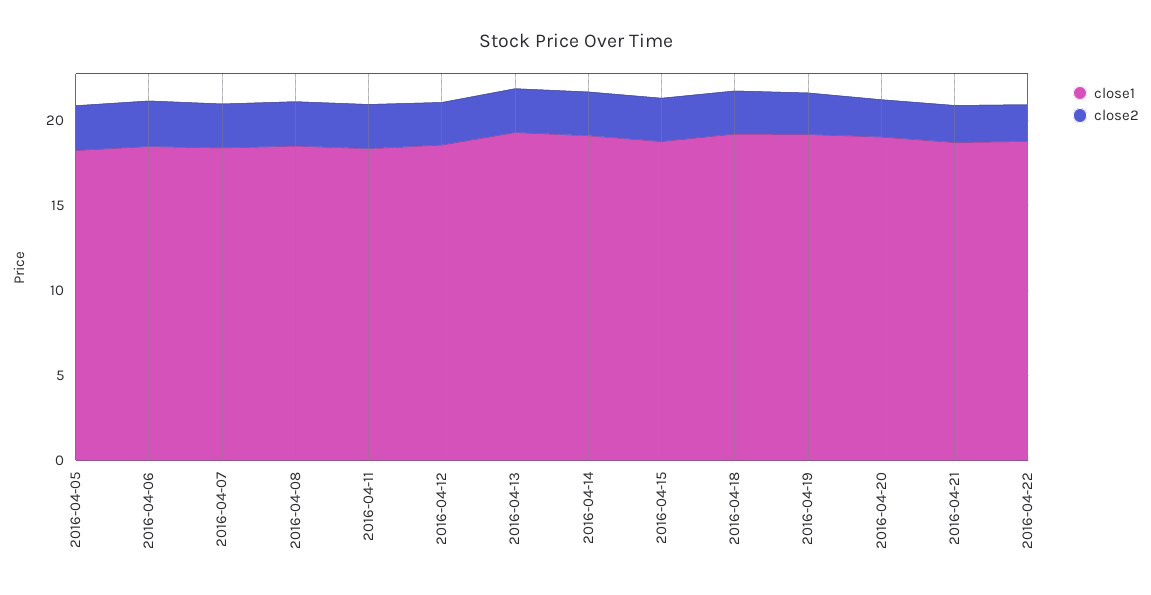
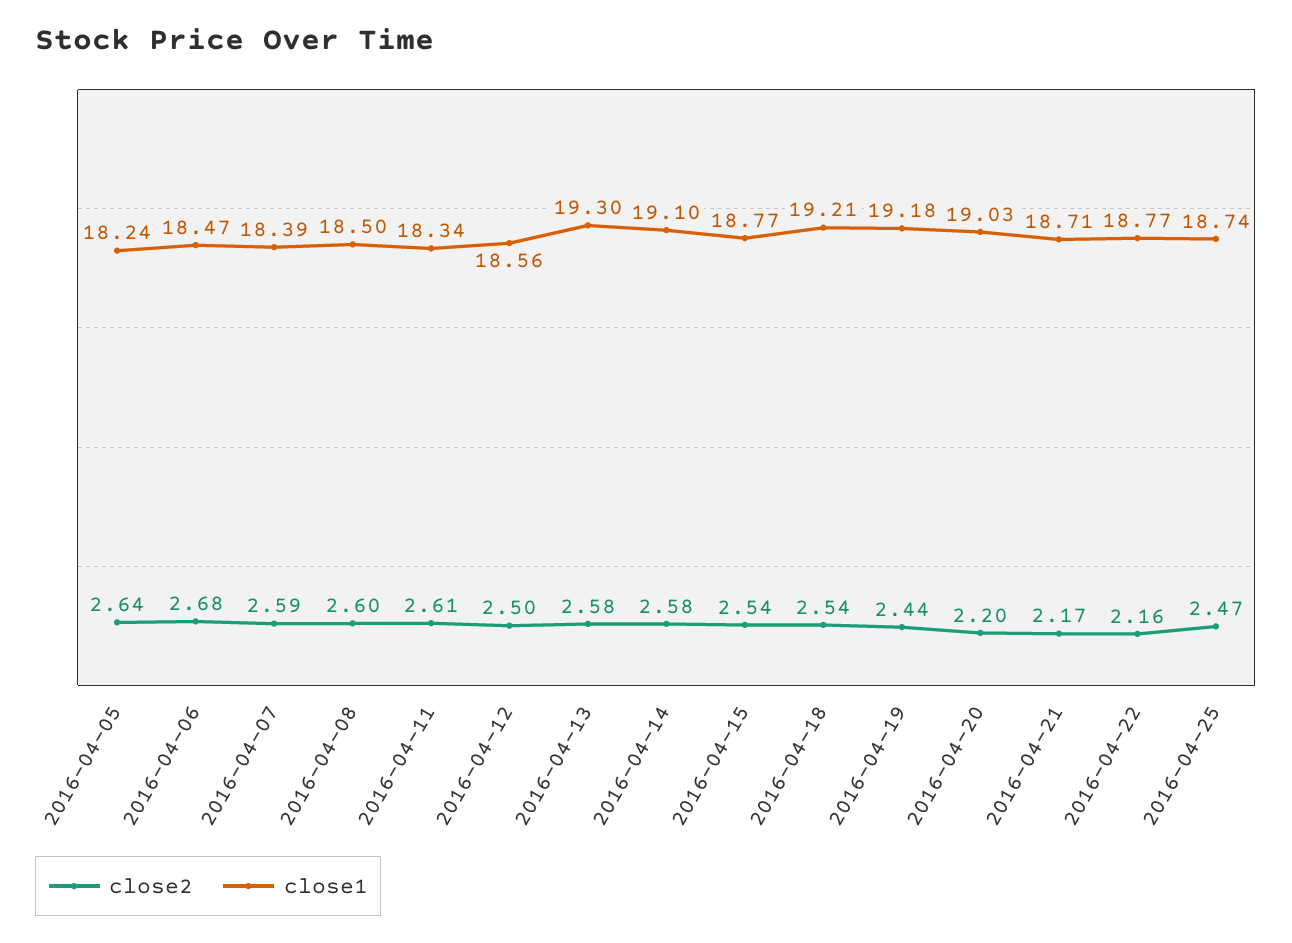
close2, 2016-04-25: none -> 2.47
close1, 2016-04-25: none -> 18.74

